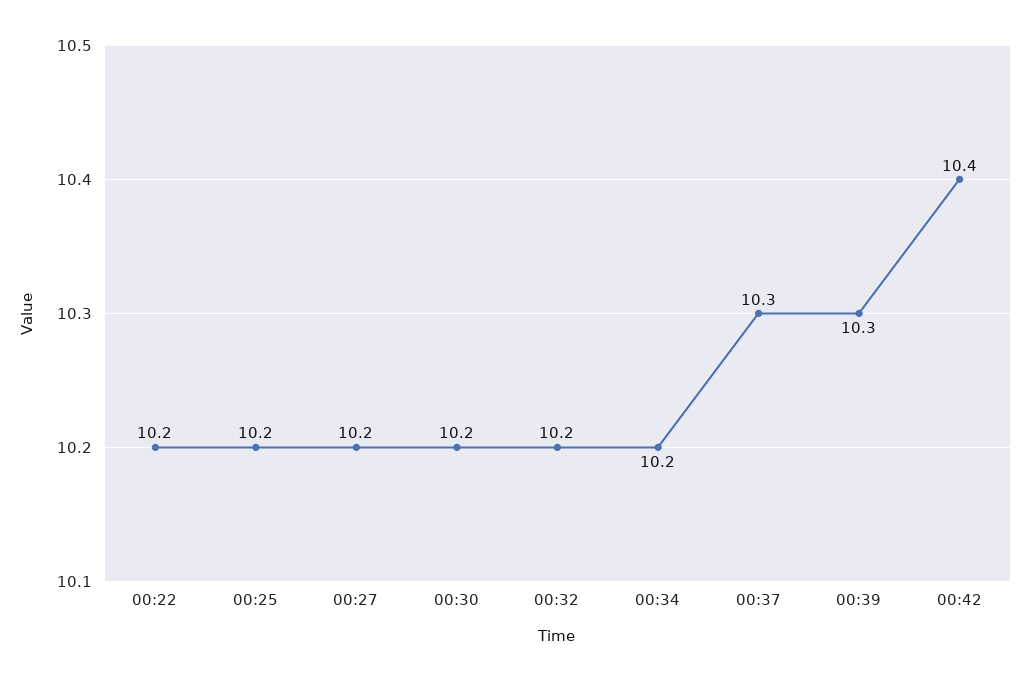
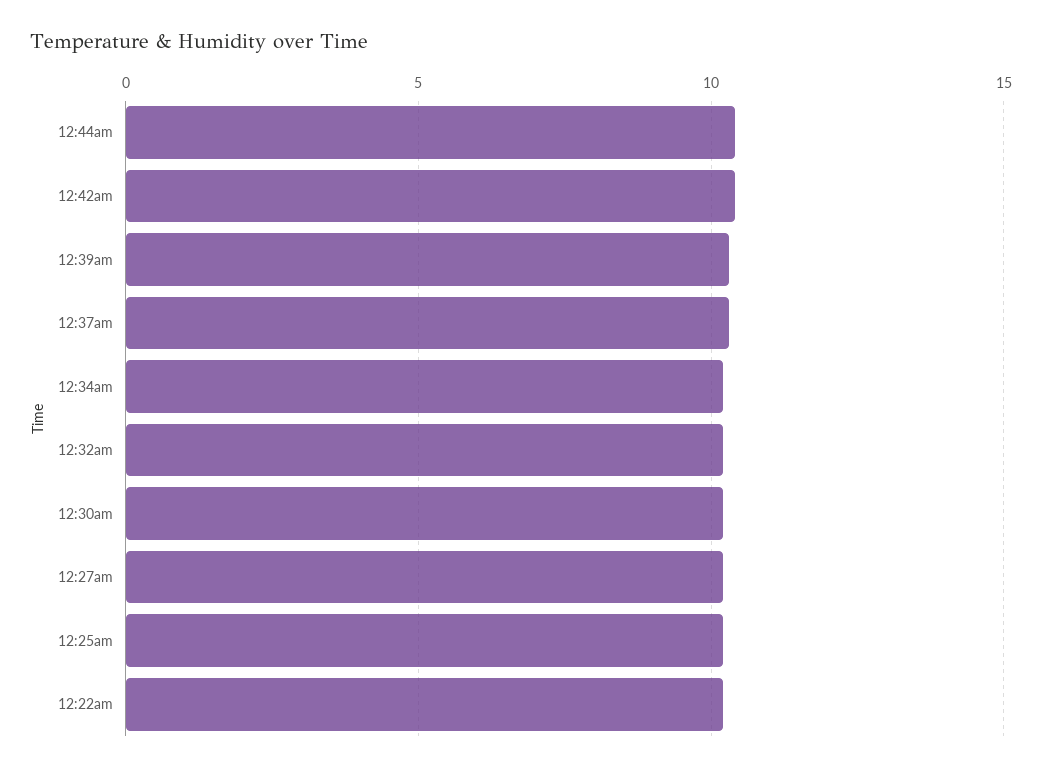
12:44am: none -> 10.5

